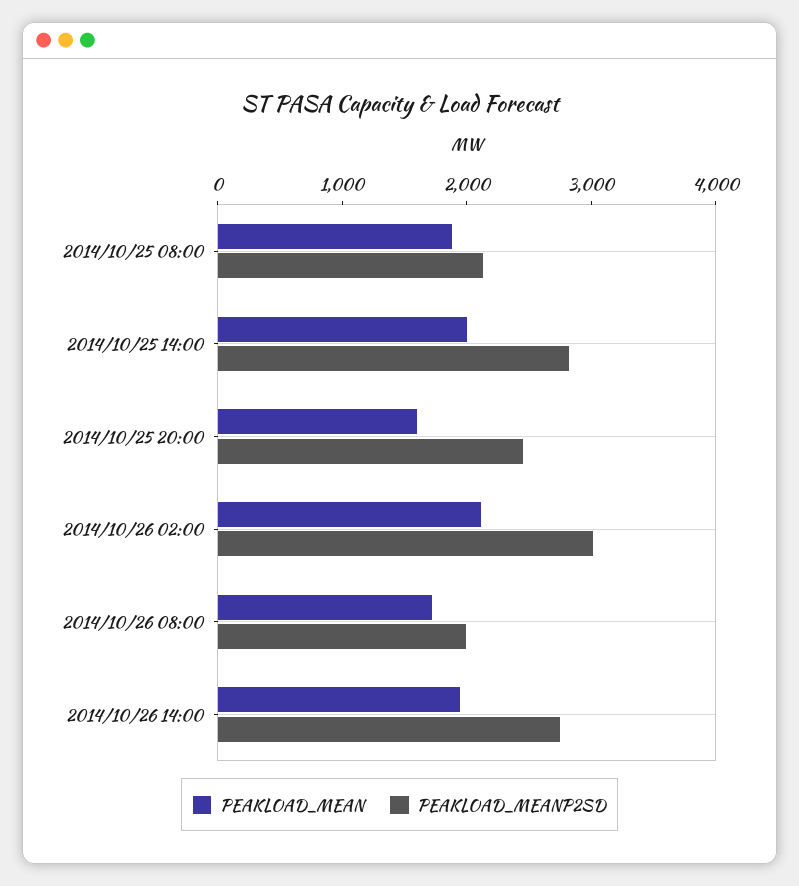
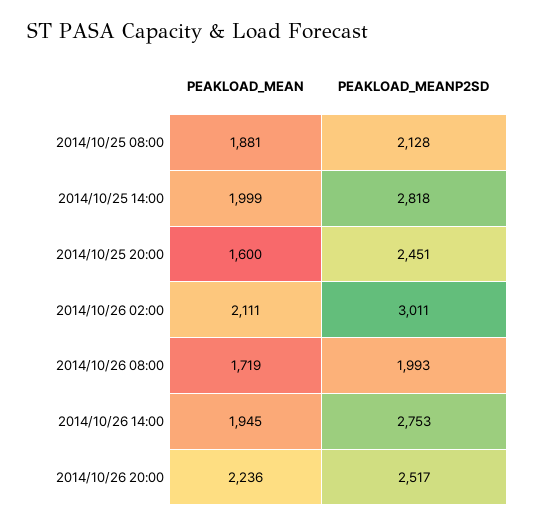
PEAKLOAD_MEAN, 2014/10/26 20:00: none -> 2236
PEAKLOAD_MEANP2SD, 2014/10/26 20:00: none -> 2517

